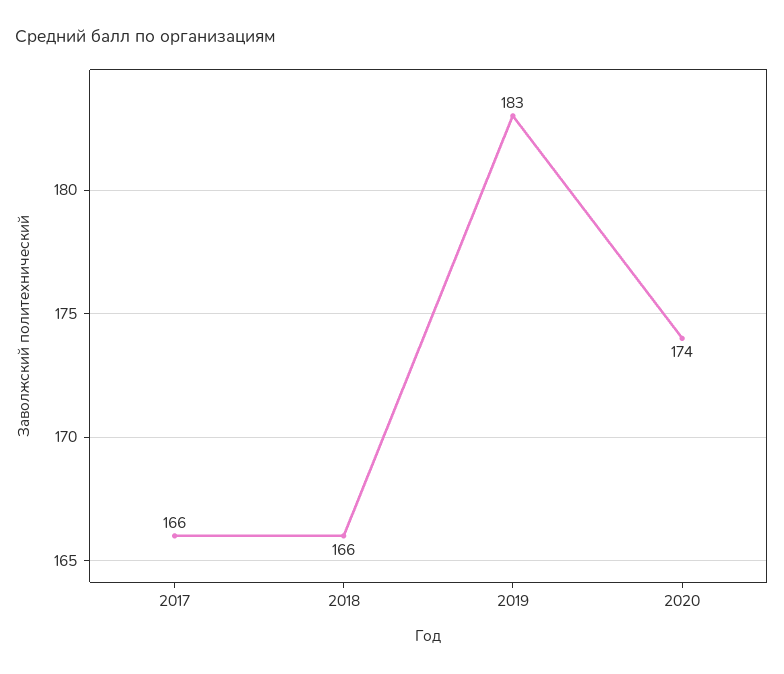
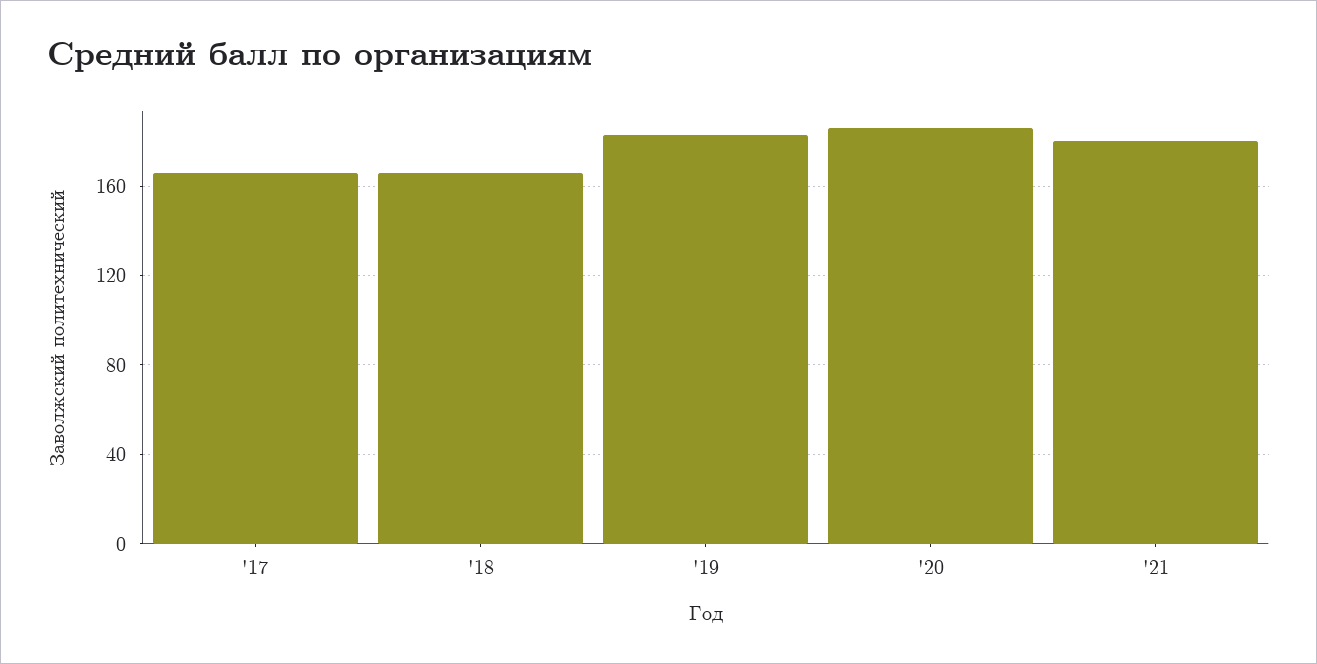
2020: 174 -> 185
'21: none -> 180

